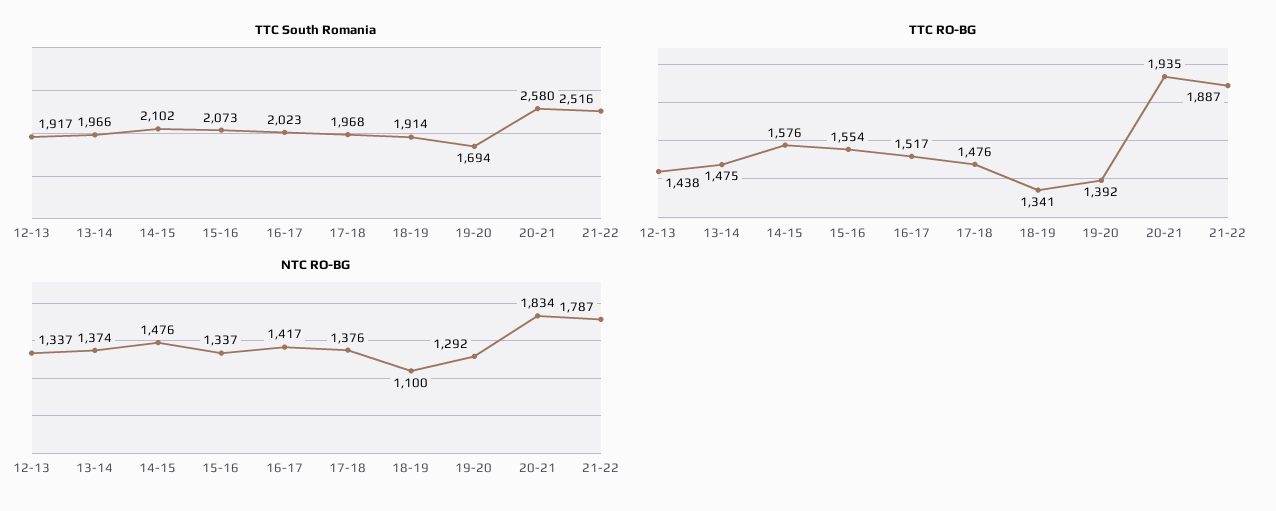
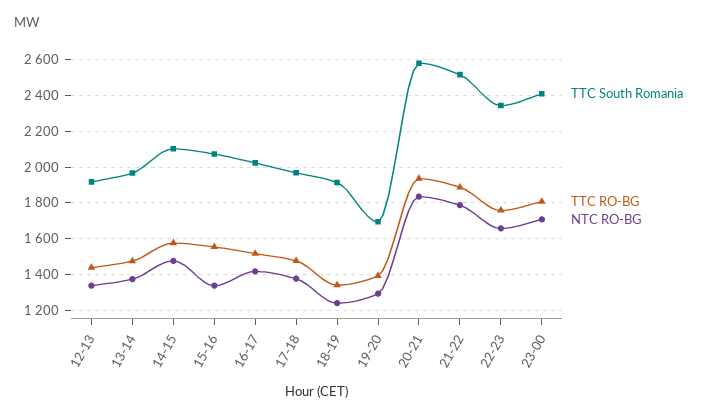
NTC RO-BG, 18-19: 1100 -> 1250
TTC South Romania, 22-23: none -> 2350
TTC RO-BG, 22-23: none -> 1750
NTC RO-BG, 22-23: none -> 1650
TTC South Romania, 23-00: none -> 2400
TTC RO-BG, 23-00: none -> 1800
NTC RO-BG, 23-00: none -> 1700

